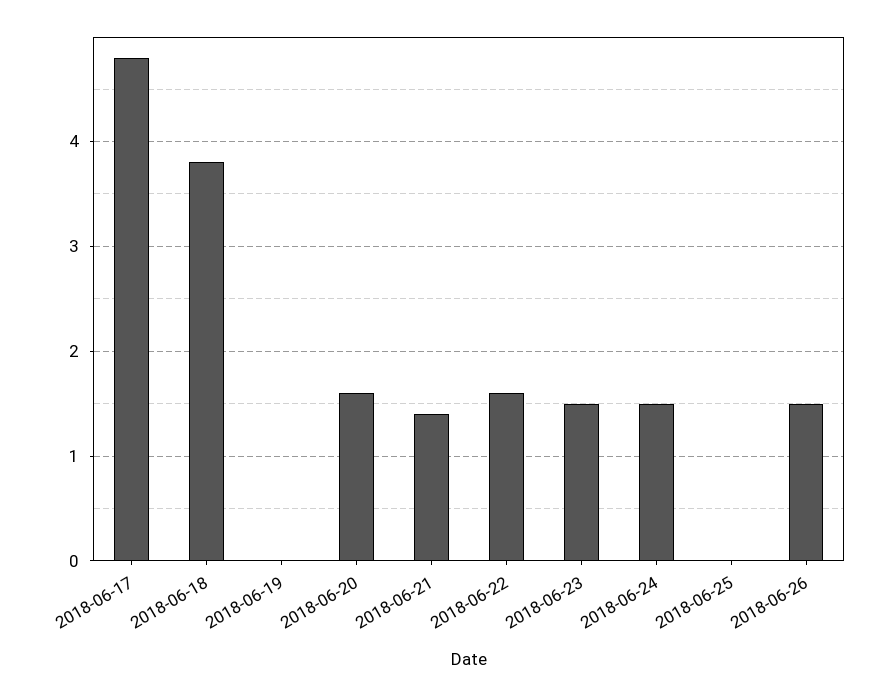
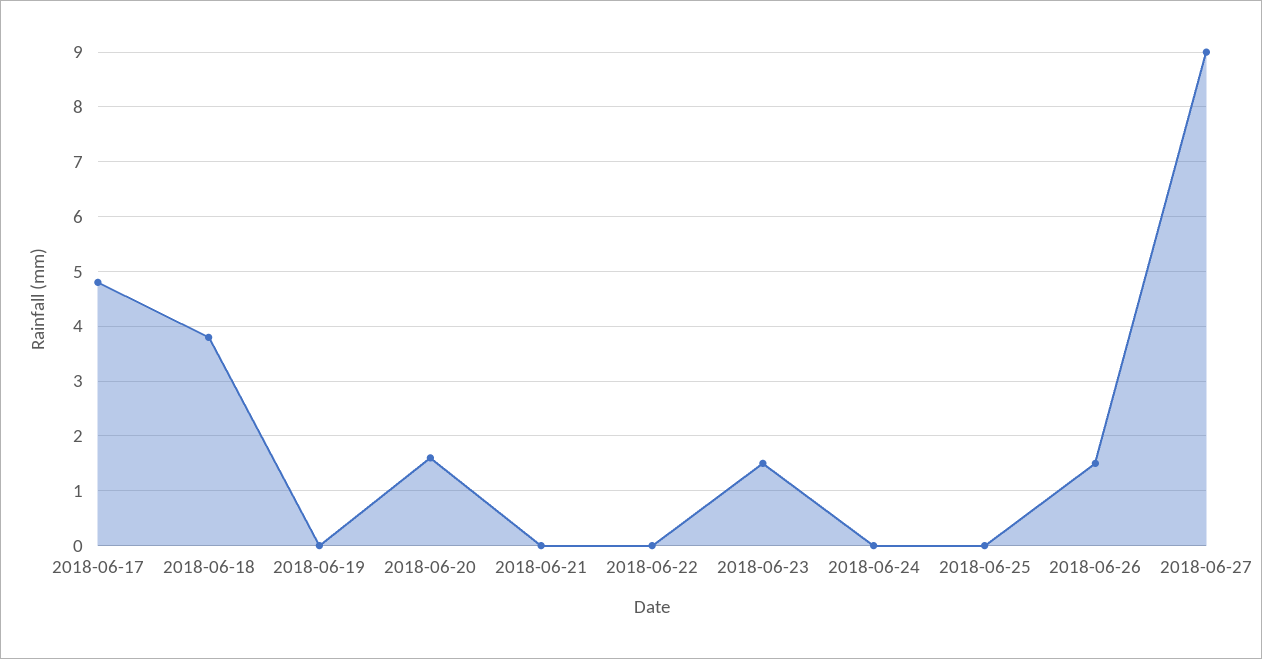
2018-06-21: 1.4 -> 0
2018-06-22: 1.6 -> 0
2018-06-24: 1.5 -> 0
2018-06-27: none -> 9

